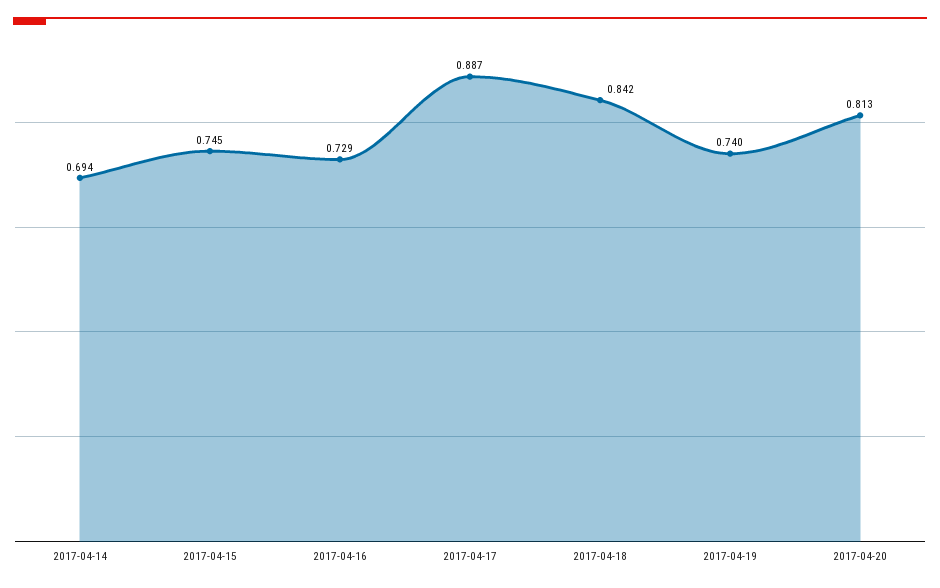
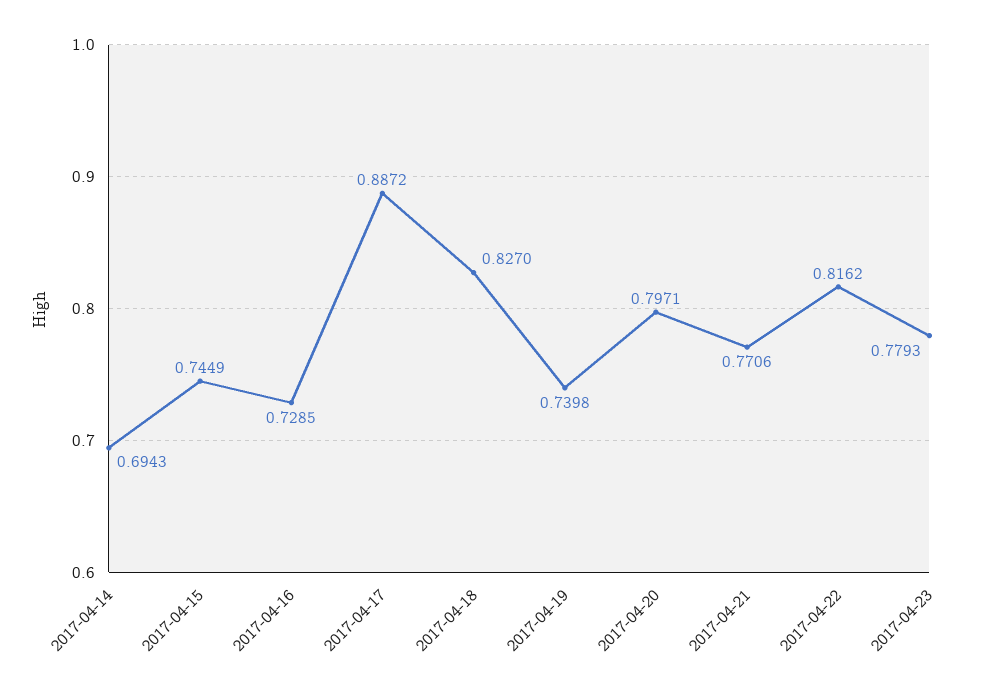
2017-04-18: 0.842 -> 0.827
2017-04-20: 0.813 -> 0.7971
2017-04-21: none -> 0.7706
2017-04-22: none -> 0.8162
2017-04-23: none -> 0.7793

